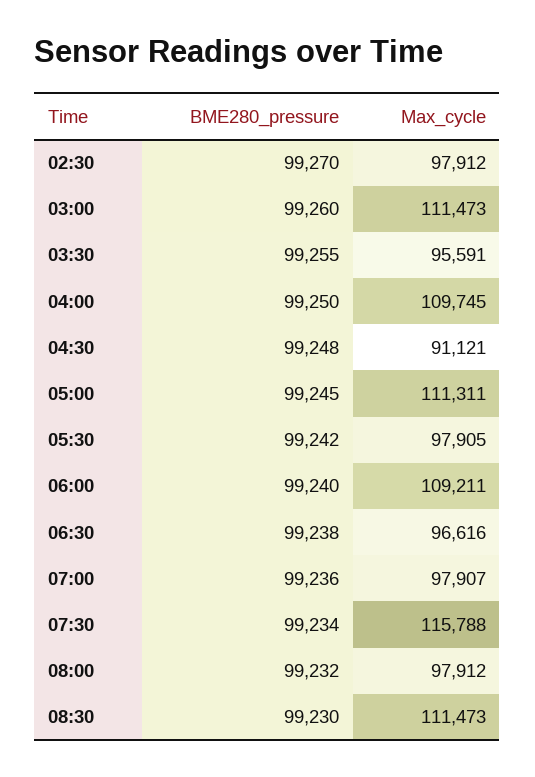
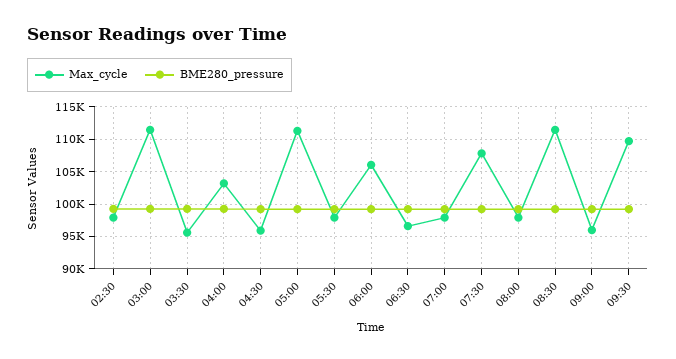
Max_cycle, 04:00: 109745 -> 103000
Max_cycle, 04:30: 91121 -> 96000
Max_cycle, 06:00: 109211 -> 106000
Max_cycle, 07:30: 115788 -> 108000
Max_cycle, 09:00: none -> 96000
BME280_pressure, 09:00: none -> 99000
Max_cycle, 09:30: none -> 110000
BME280_pressure, 09:30: none -> 99000

